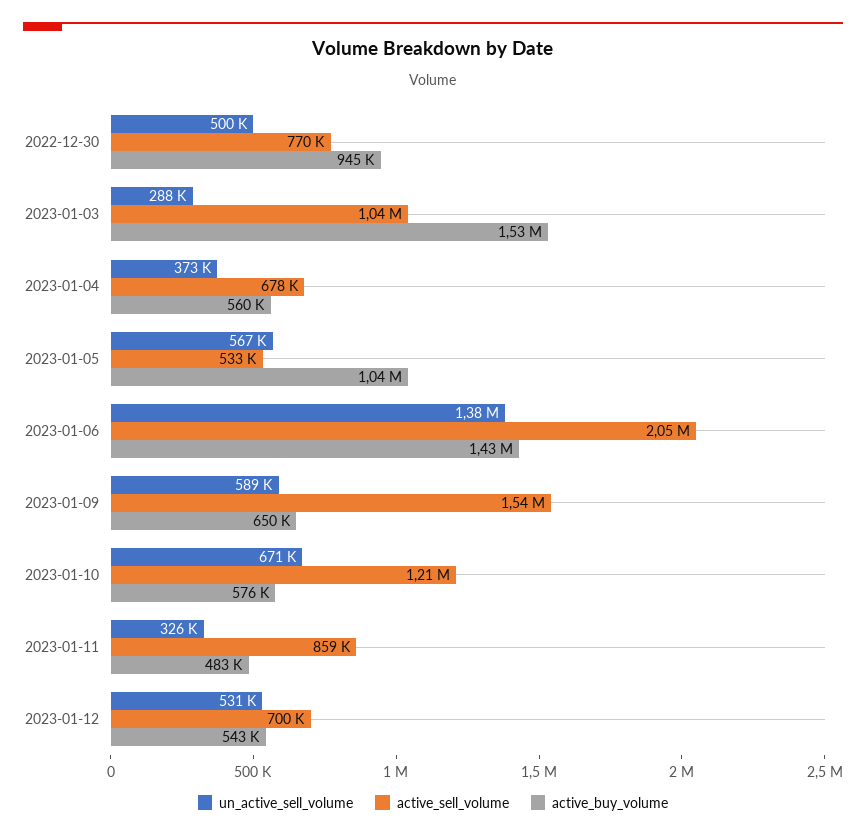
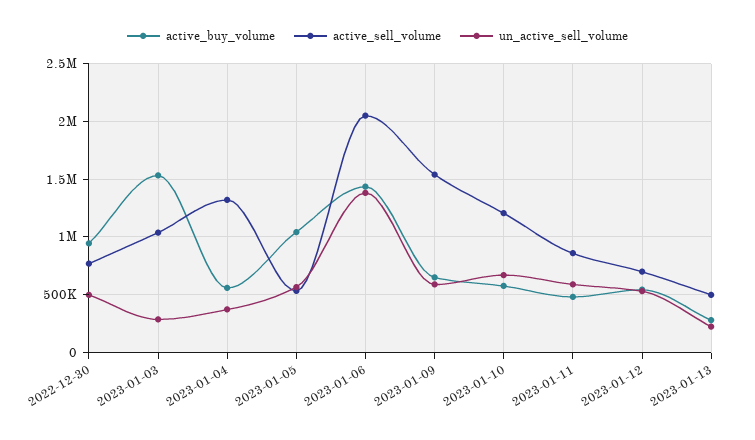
active_sell_volume, 2023-01-04: 678000 -> 1300000
un_active_sell_volume, 2023-01-11: 326000 -> 600000
active_buy_volume, 2023-01-13: none -> 300000
active_sell_volume, 2023-01-13: none -> 500000
un_active_sell_volume, 2023-01-13: none -> 200000

